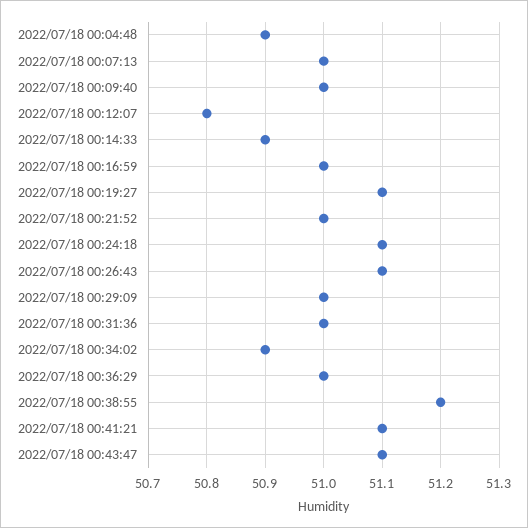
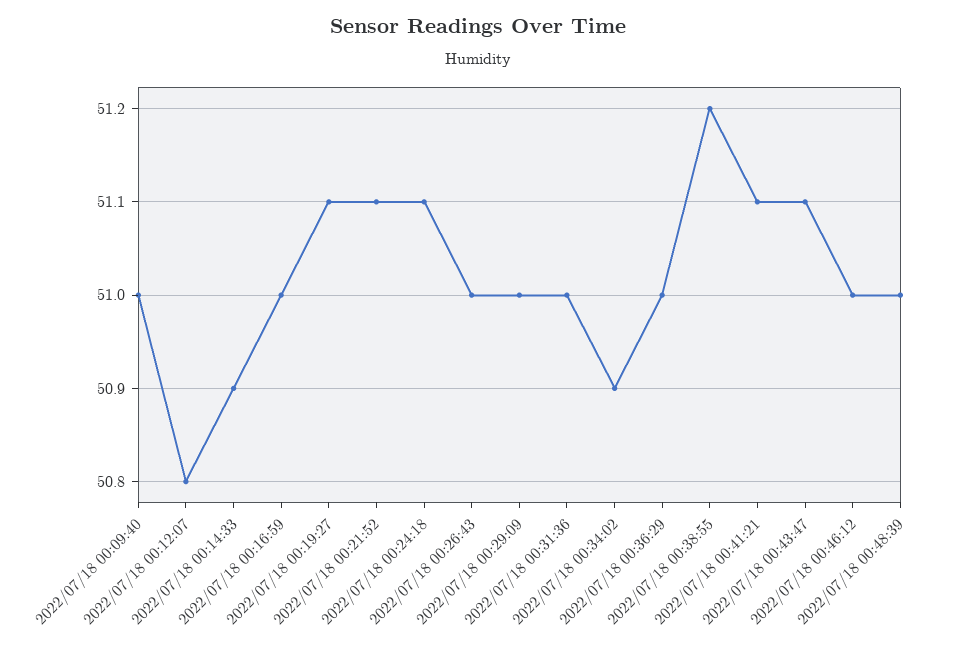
2022/07/18 00:04:48: 50.9 -> none
2022/07/18 00:07:13: 51 -> none
2022/07/18 00:21:52: 51 -> 51.1
2022/07/18 00:26:43: 51.1 -> 51
2022/07/18 00:46:12: none -> 51
2022/07/18 00:48:39: none -> 51

